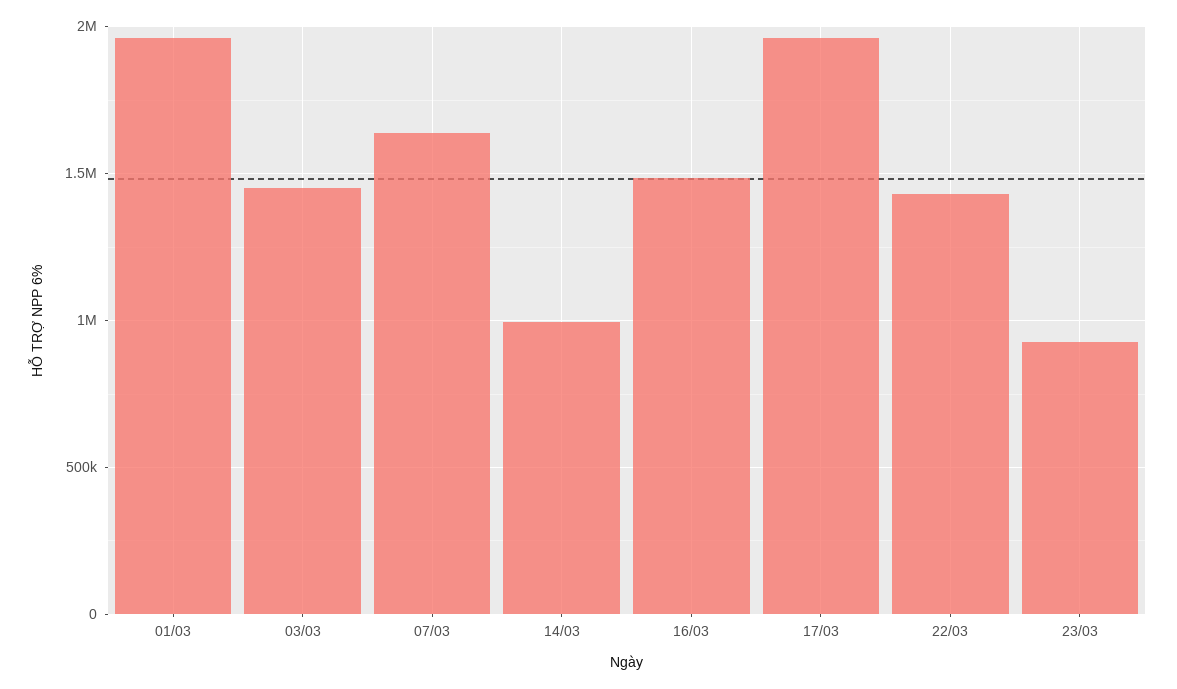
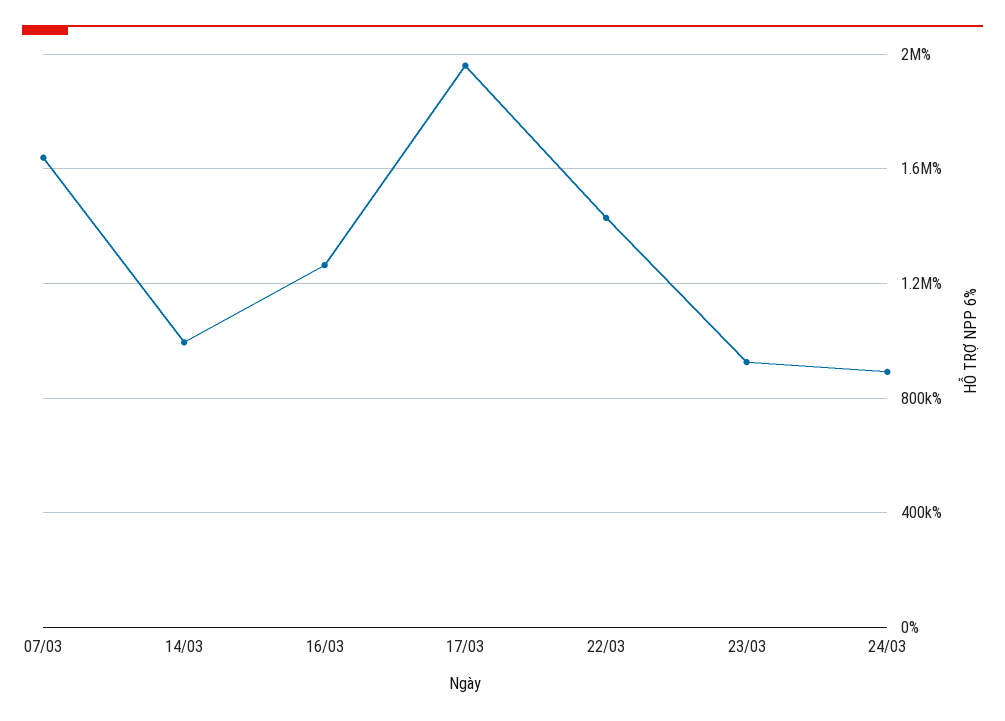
01/03: 1950000 -> none
03/03: 1450000 -> none
16/03: 1500000 -> 1250000
24/03: none -> 900000

